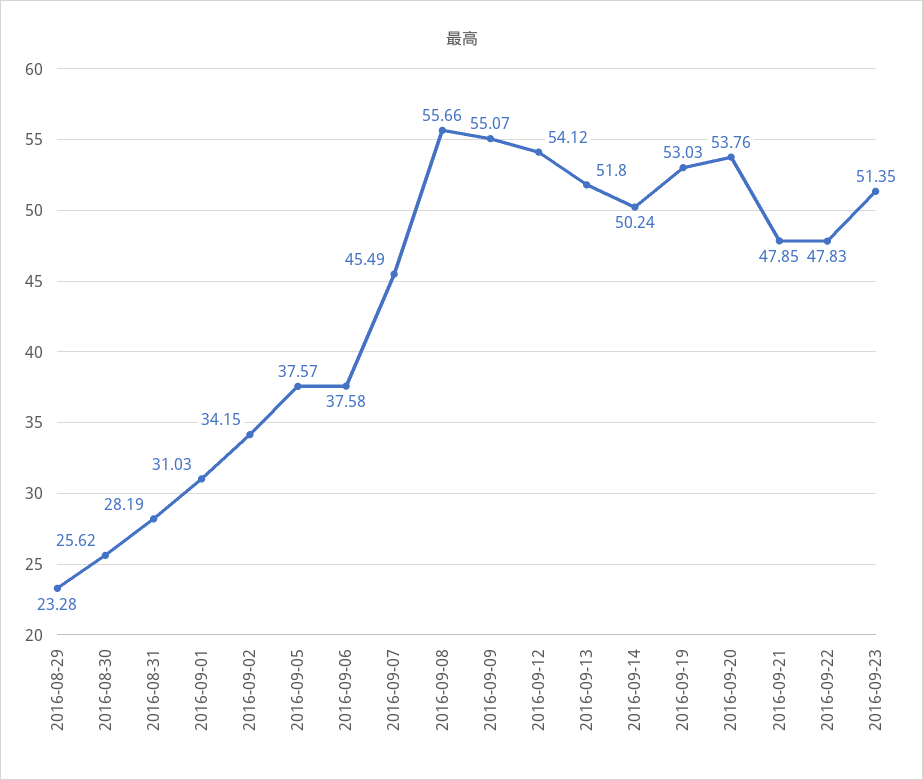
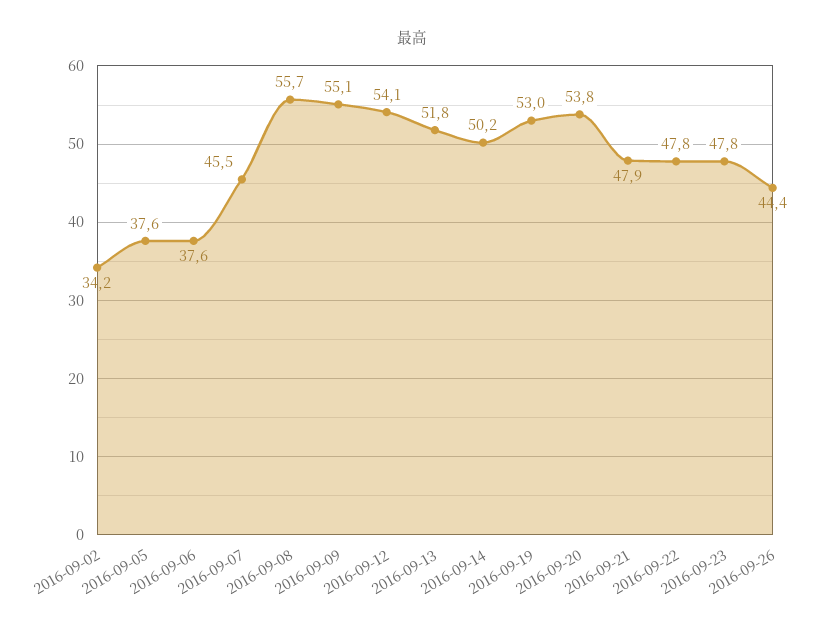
2016-08-29: 23.28 -> none
2016-08-30: 25.62 -> none
2016-08-31: 28.19 -> none
2016-09-01: 31.03 -> none
2016-09-23: 51.35 -> 47.8
2016-09-26: none -> 44.4

